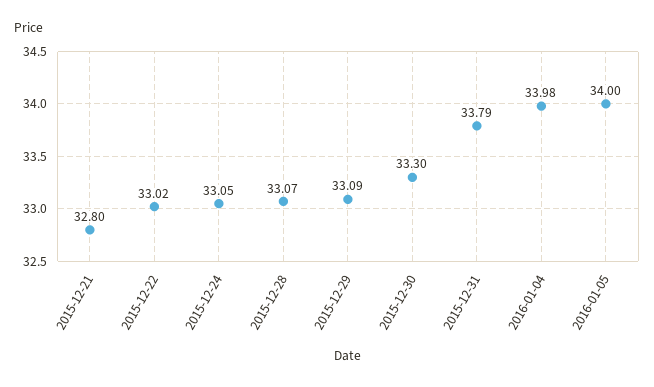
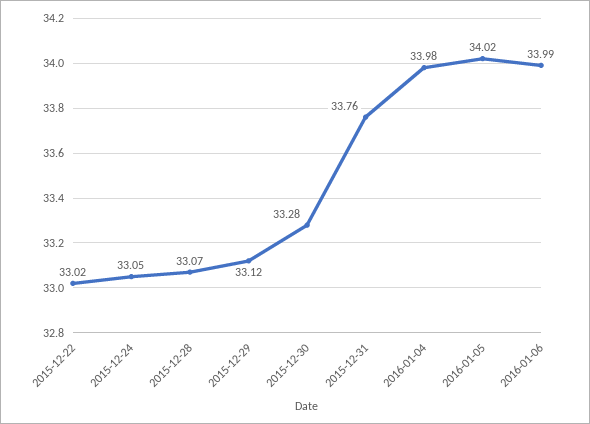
2015-12-21: 32.8 -> none
2015-12-29: 33.09 -> 33.12
2015-12-30: 33.3 -> 33.28
2015-12-31: 33.79 -> 33.76
2016-01-05: 34 -> 34.02
2016-01-06: none -> 33.99

